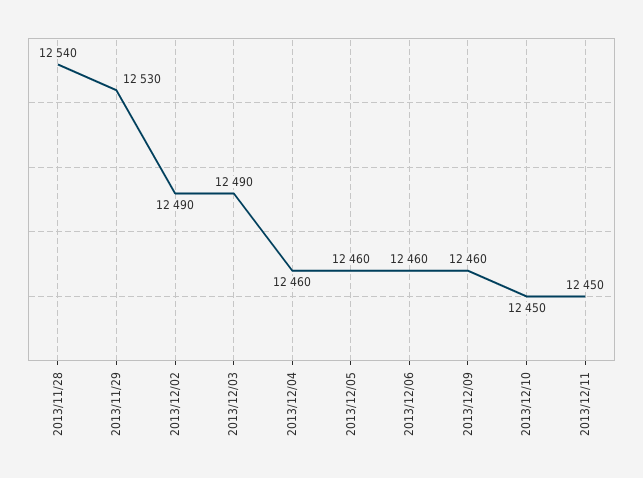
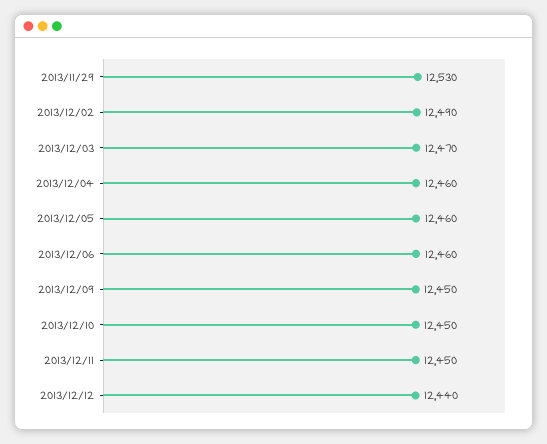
2013/11/28: 12540 -> none
2013/12/03: 12490 -> 12470
2013/12/09: 12460 -> 12450
2013/12/12: none -> 12440

